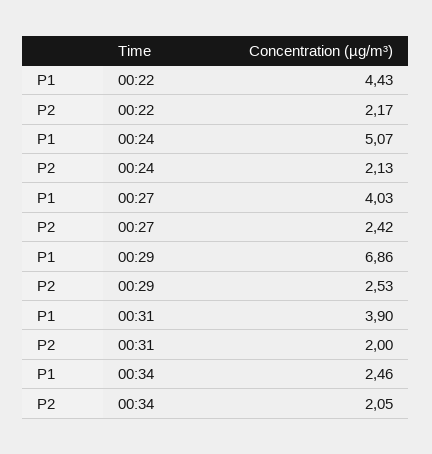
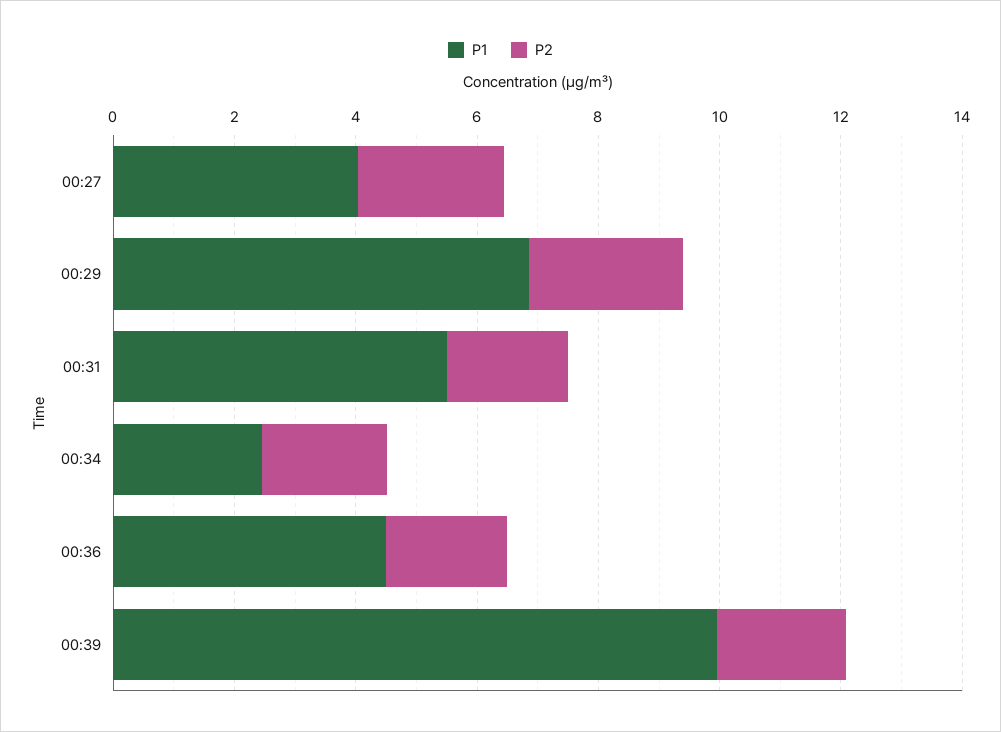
P1, 00:22: 4.43 -> none
P2, 00:22: 2.17 -> none
P1, 00:24: 5.07 -> none
P2, 00:24: 2.13 -> none
P1, 00:31: 3.9 -> 5.5
P1, 00:36: none -> 4.5
P2, 00:36: none -> 2
P1, 00:39: none -> 10
P2, 00:39: none -> 2

